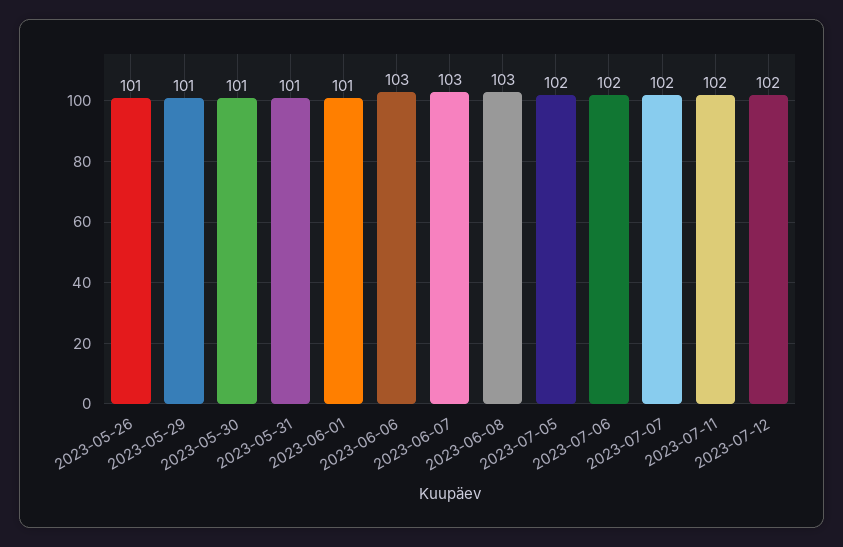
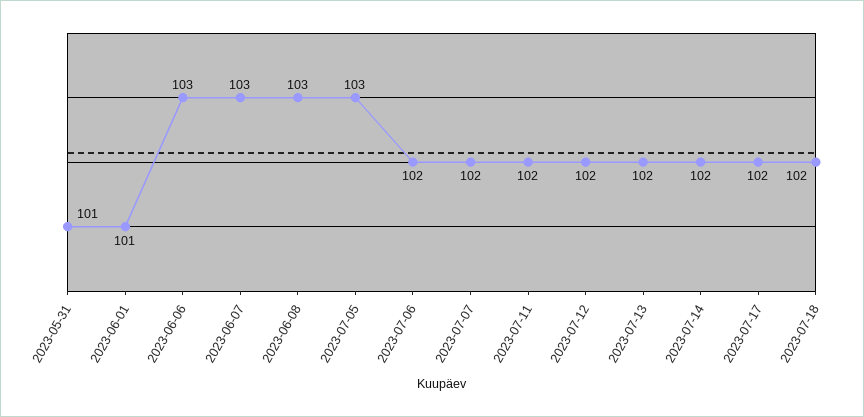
2023-05-26: 101 -> none
2023-05-29: 101 -> none
2023-05-30: 101 -> none
2023-07-05: 102 -> 103
2023-07-13: none -> 102
2023-07-14: none -> 102
2023-07-17: none -> 102
2023-07-18: none -> 102

